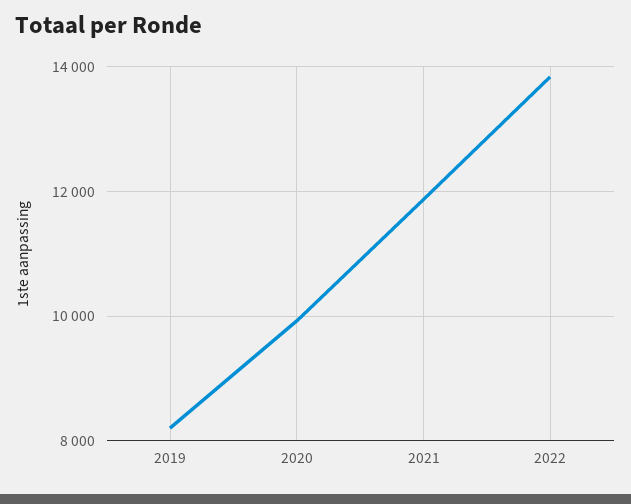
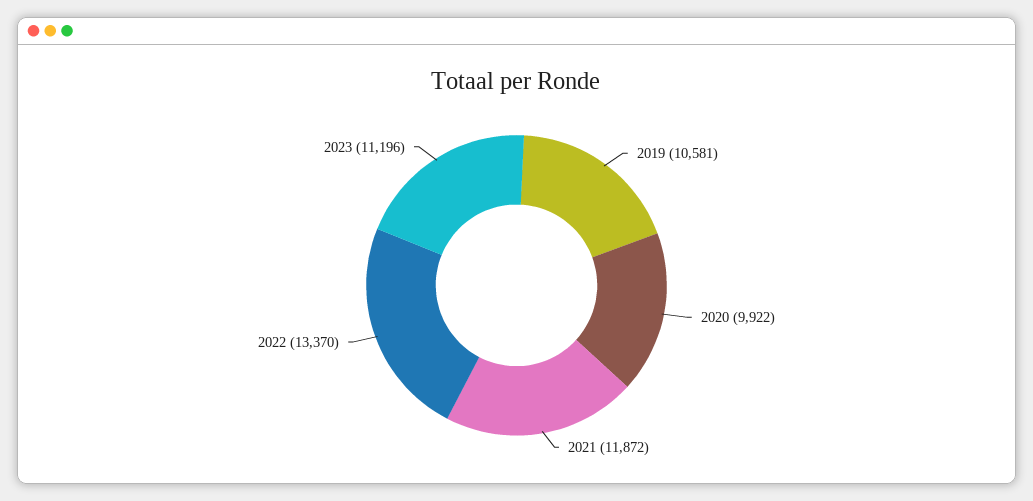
2019: 8200 -> 10581
2022: 13800 -> 13370
2023: none -> 11196

